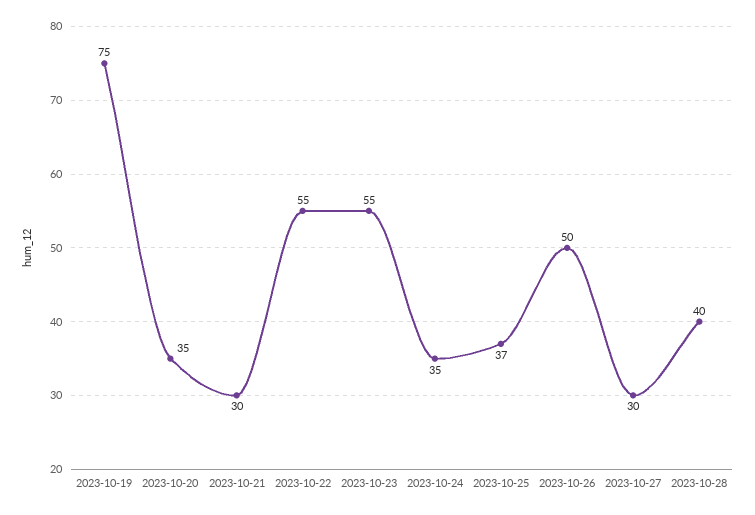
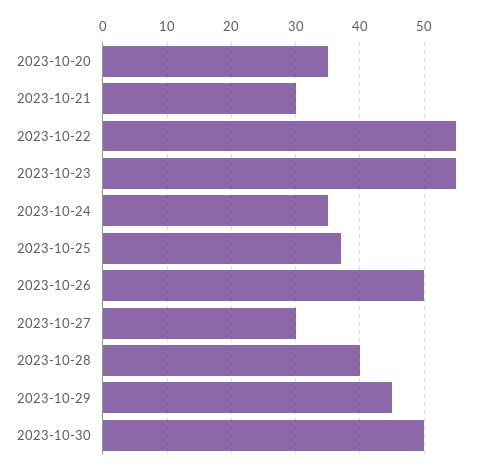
2023-10-19: 75 -> none
2023-10-29: none -> 45
2023-10-30: none -> 50

